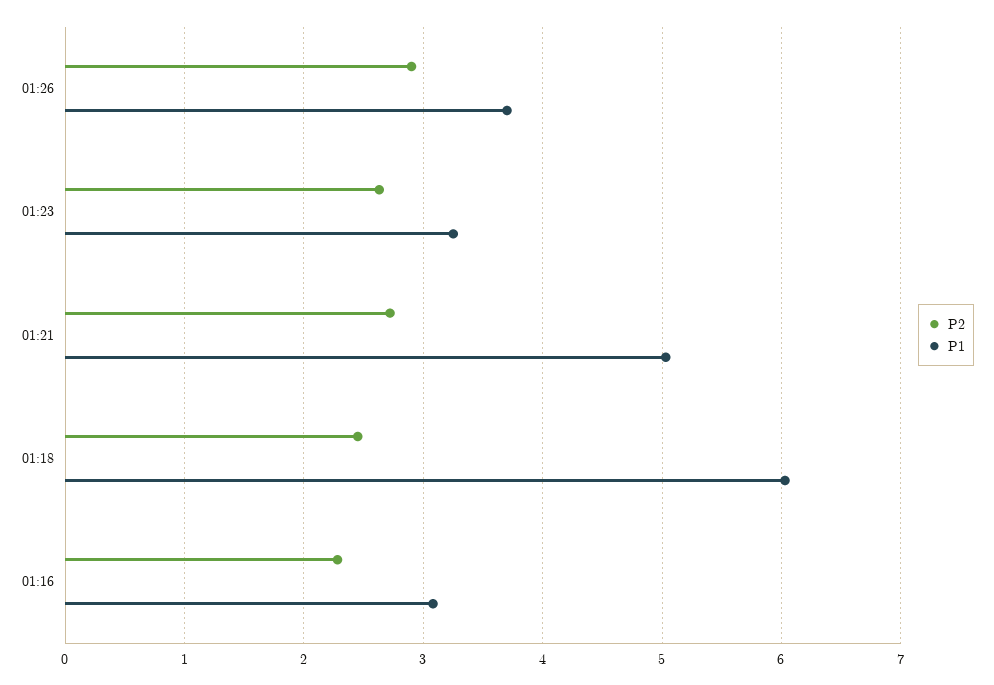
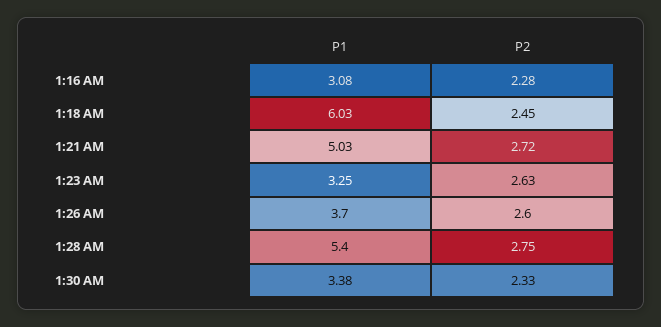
P2, 01:26: 2.9 -> 2.6
P1, 1:28 AM: none -> 5.4
P2, 1:28 AM: none -> 2.75
P1, 1:30 AM: none -> 3.38
P2, 1:30 AM: none -> 2.33

